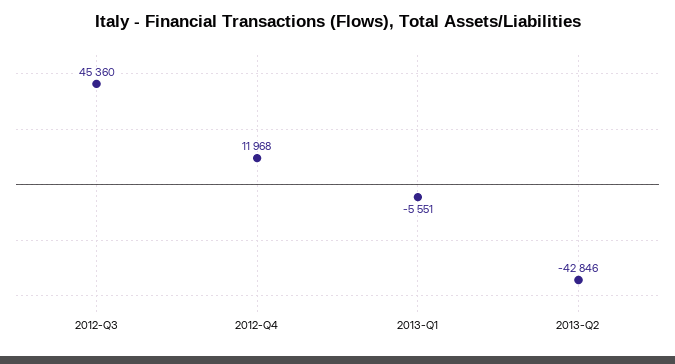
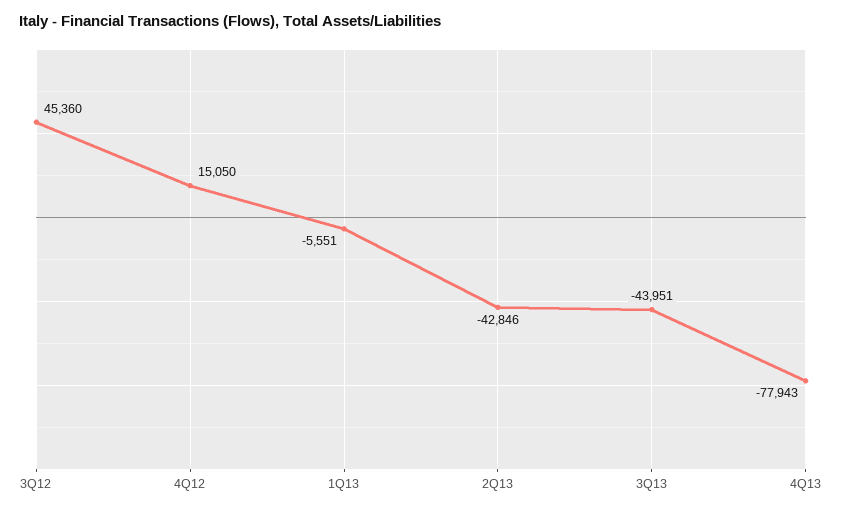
2012-Q4: 11968 -> 15050
3Q13: none -> -43951
4Q13: none -> -77943

